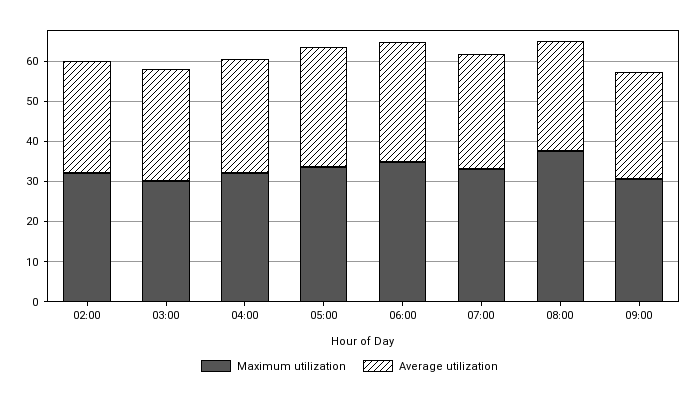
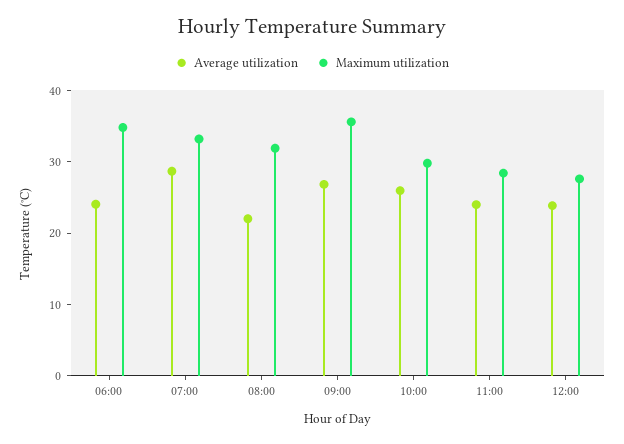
Maximum utilization, 02:00: 32 -> none
Average utilization, 02:00: 28 -> none
Maximum utilization, 03:00: 30 -> none
Average utilization, 03:00: 28 -> none
Maximum utilization, 04:00: 32 -> none
Average utilization, 04:00: 28 -> none
Maximum utilization, 05:00: 34 -> none
Average utilization, 05:00: 30 -> none
Average utilization, 06:00: 30 -> 24
Maximum utilization, 08:00: 38 -> 32
Average utilization, 08:00: 28 -> 22
Maximum utilization, 09:00: 30 -> 36
Average utilization, 10:00: none -> 26
Maximum utilization, 10:00: none -> 30
Average utilization, 11:00: none -> 24
Maximum utilization, 11:00: none -> 28
Average utilization, 12:00: none -> 24
Maximum utilization, 12:00: none -> 28

